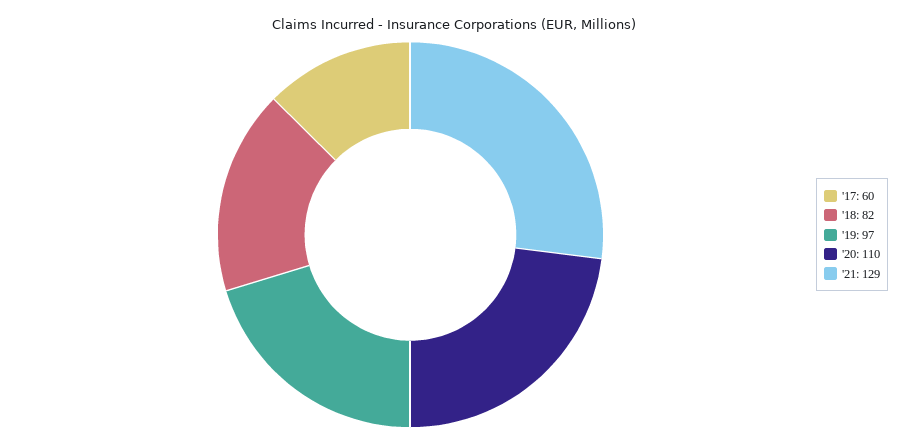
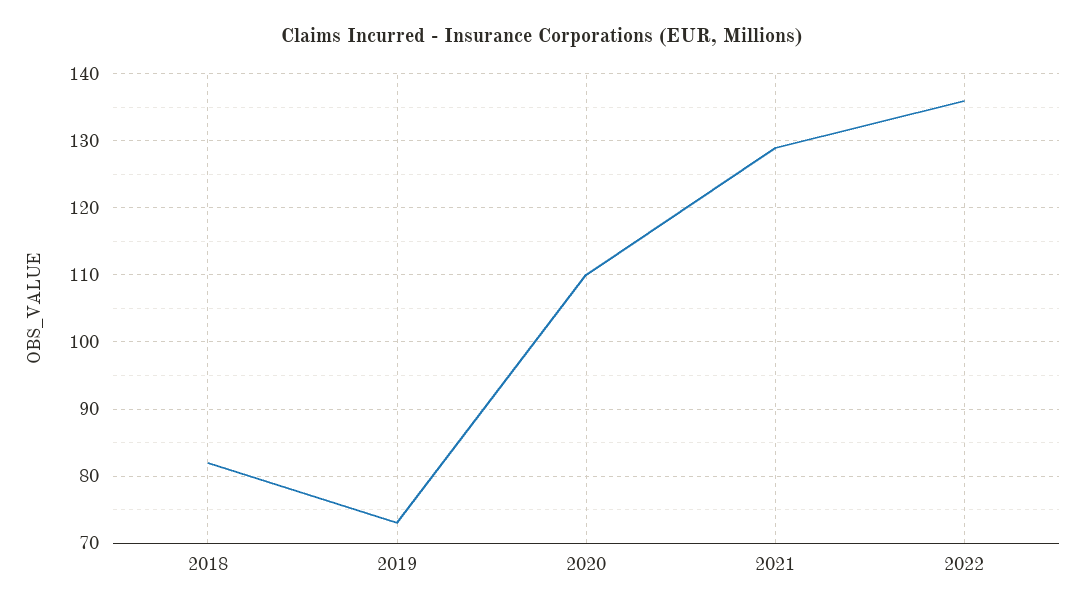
'17: 60 -> none
'19: 97 -> 73
2022: none -> 136

